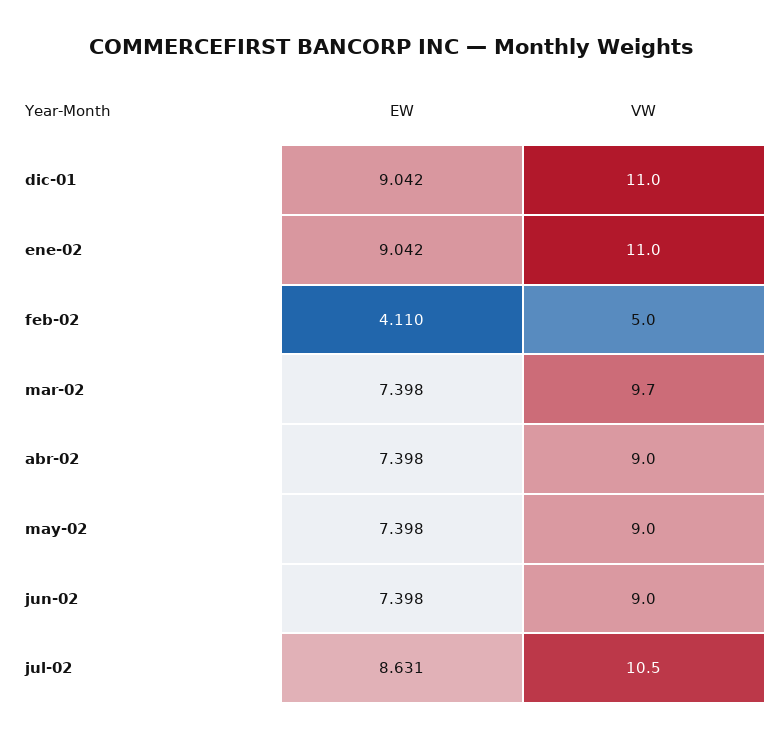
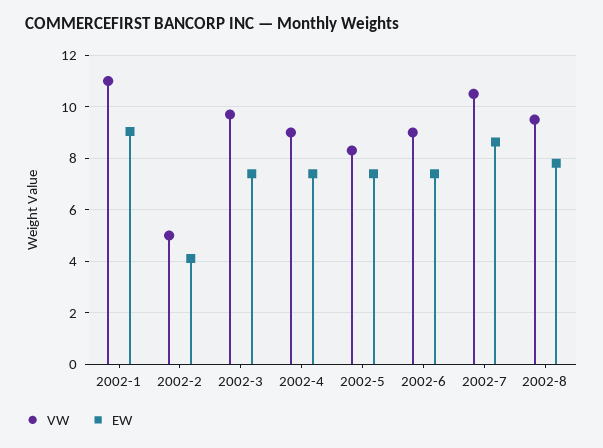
EW, dic-01: 9.042 -> none
VW, dic-01: 11 -> none
VW, may-02: 9 -> 8.25
VW, 2002-8: none -> 9.5
EW, 2002-8: none -> 7.75

